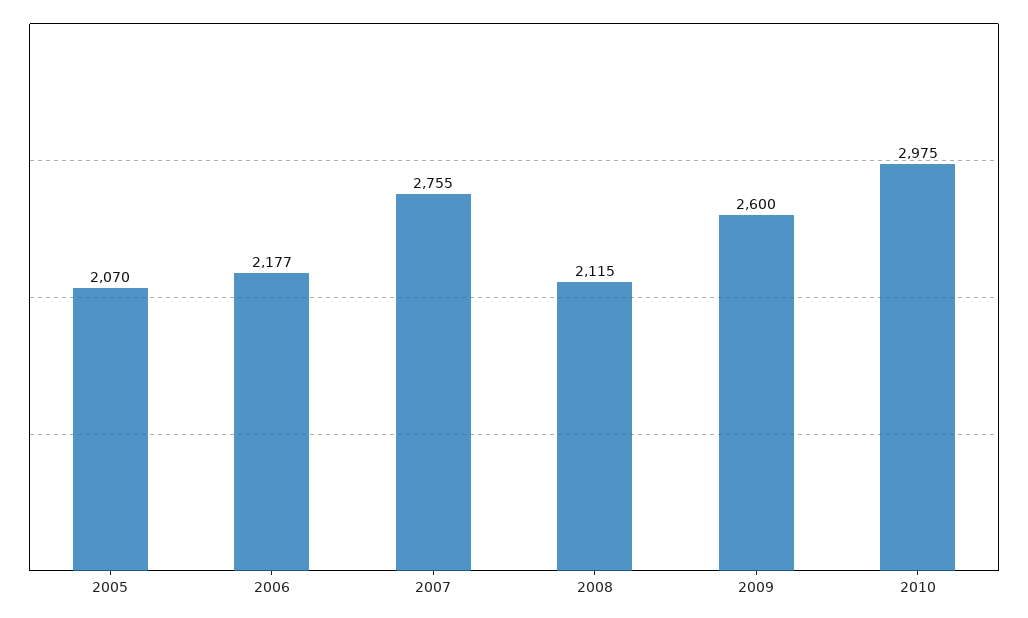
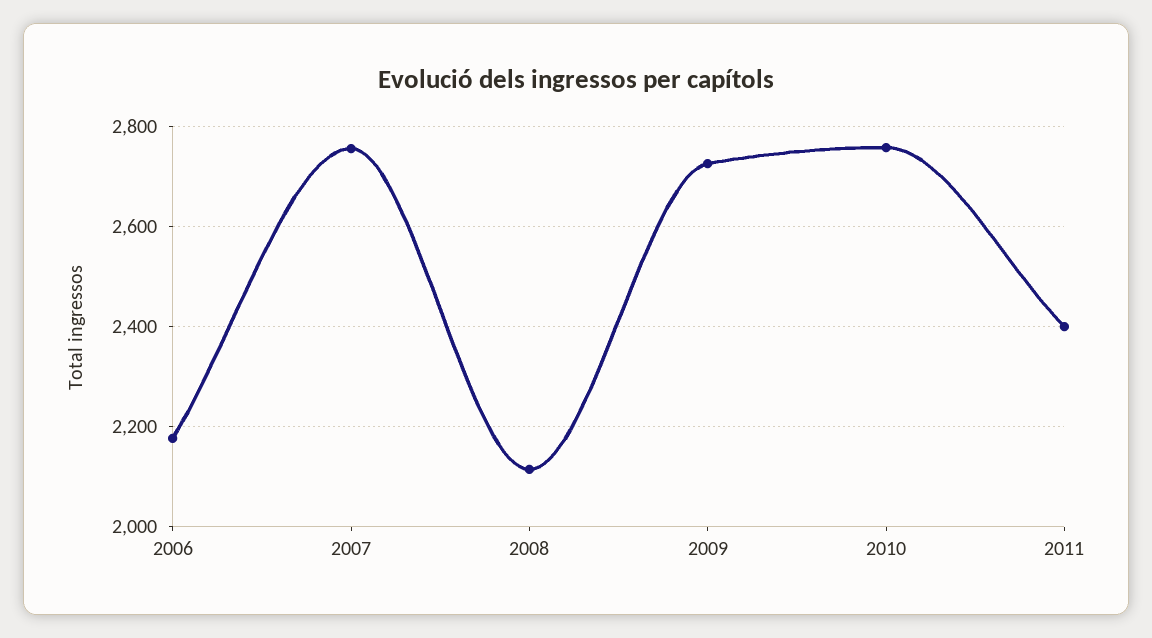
2005: 2070 -> none
2009: 2600 -> 2720
2010: 2975 -> 2760
2011: none -> 2400

